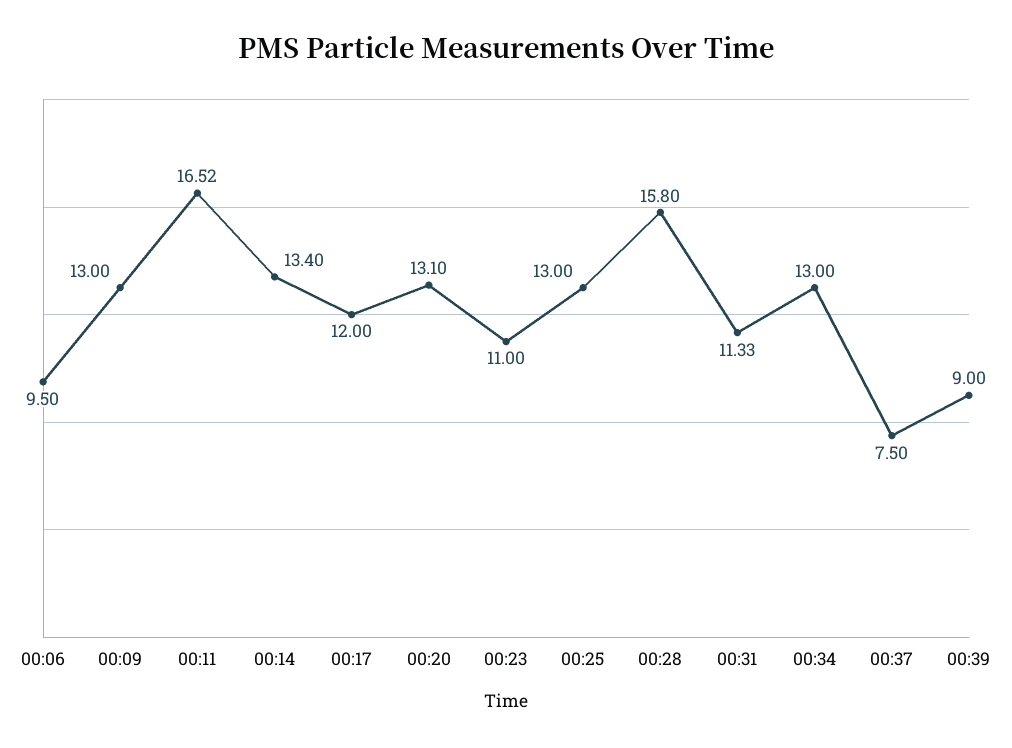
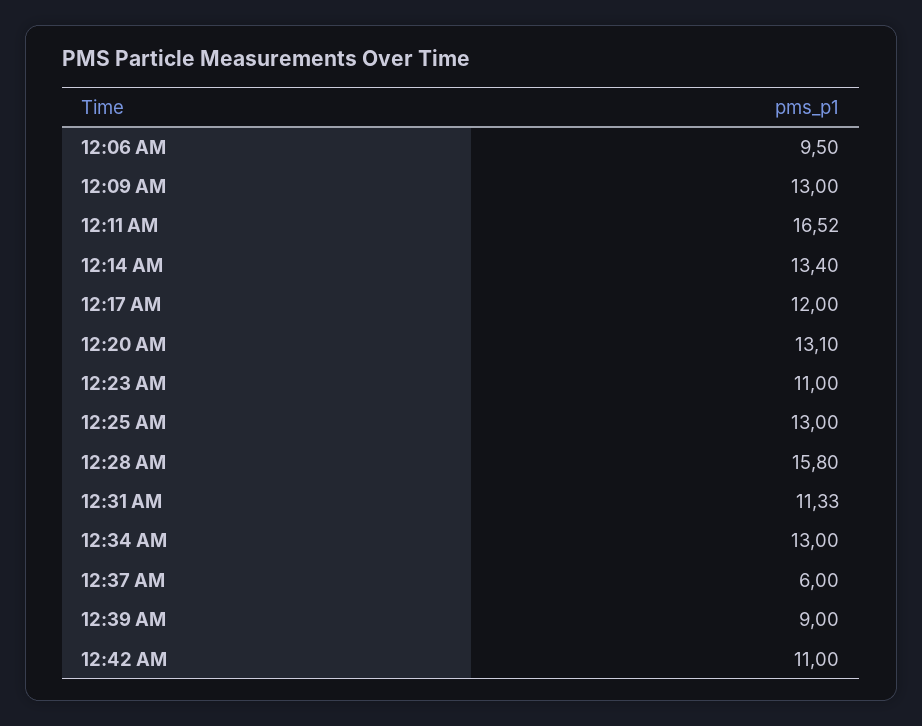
00:37: 7.5 -> 6
12:42 AM: none -> 11

